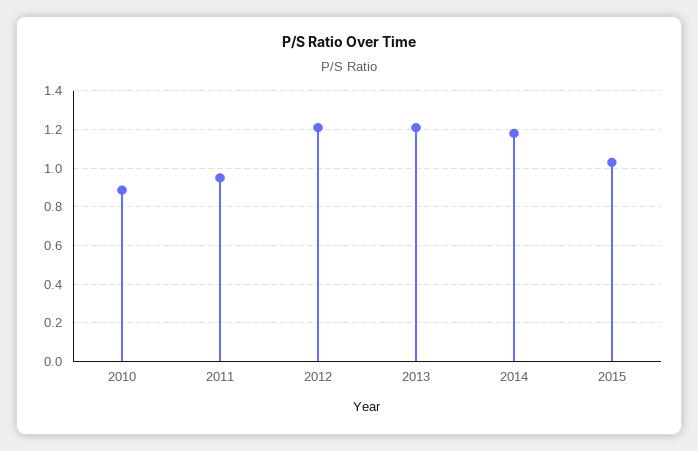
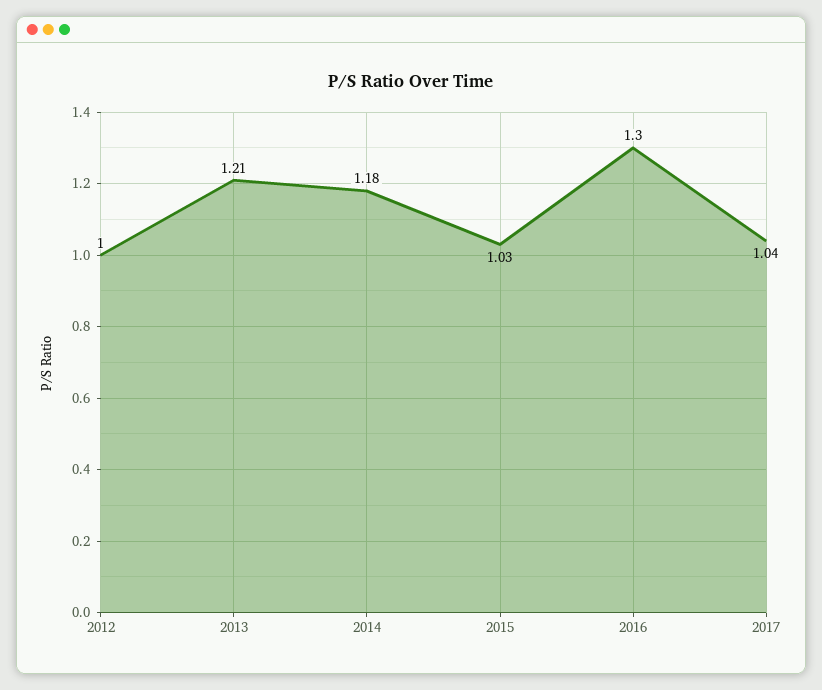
2010: 0.9 -> none
2011: 0.95 -> none
2012: 1.2 -> 1
2016: none -> 1.3
2017: none -> 1.04

